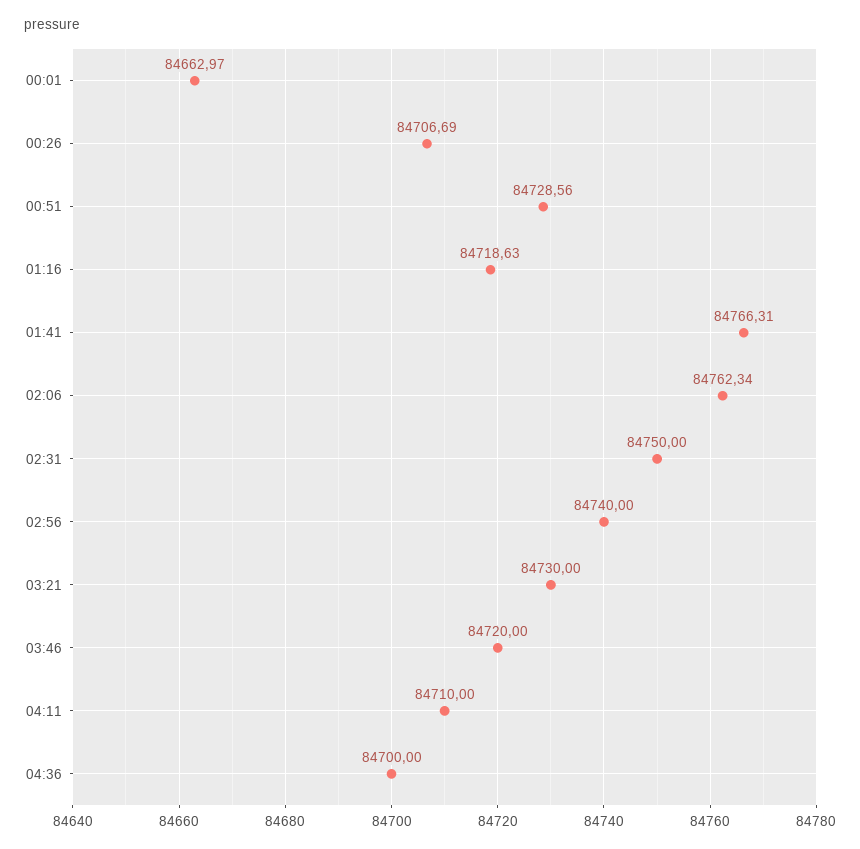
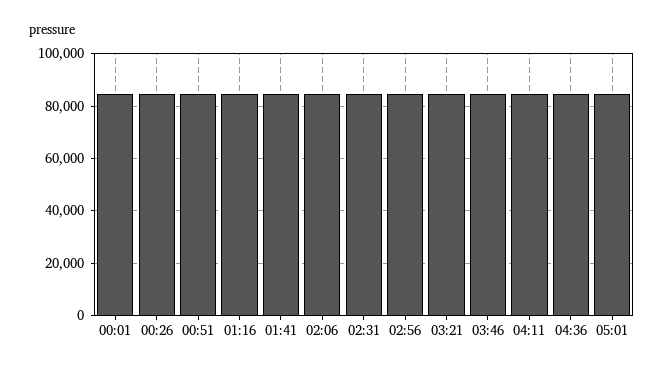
05:01: none -> 85000

